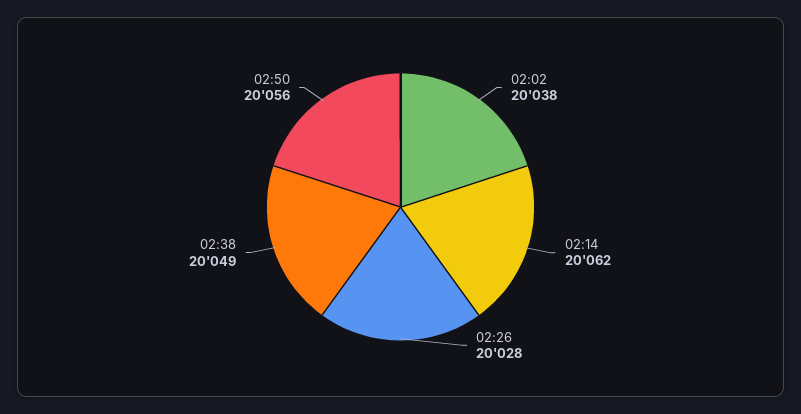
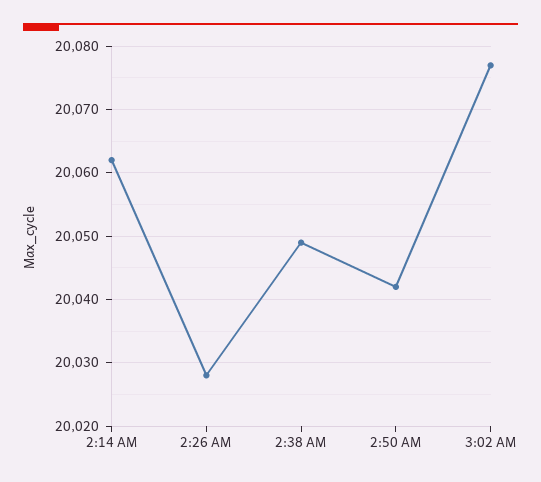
02:02: 20038 -> none
02:50: 20056 -> 20042
3:02 AM: none -> 20077

